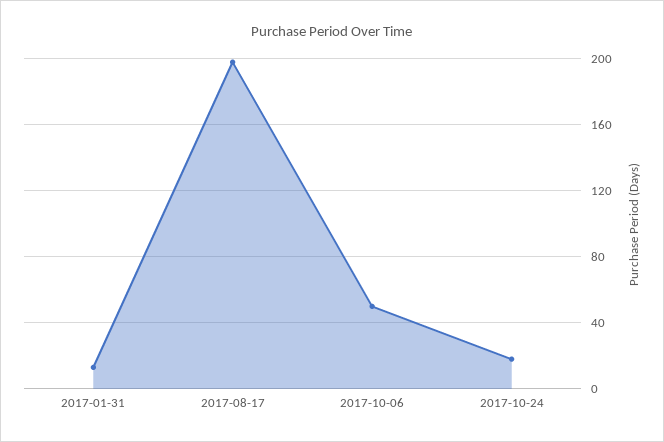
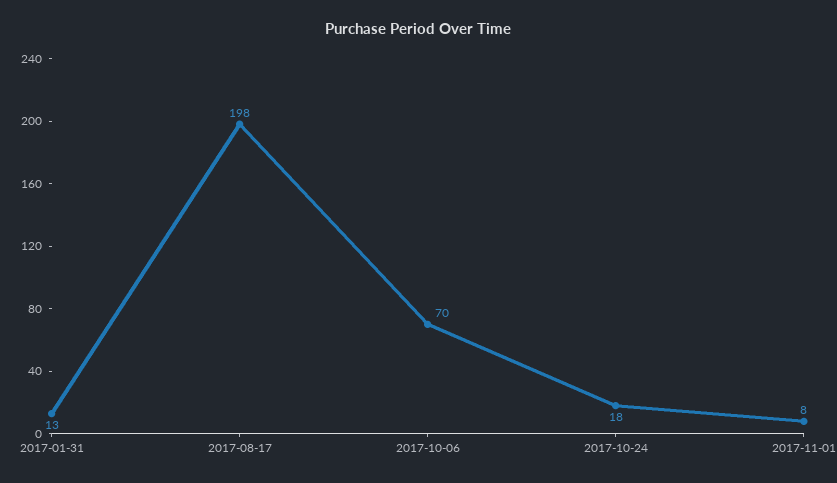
2017-10-06: 50 -> 70
2017-11-01: none -> 8

